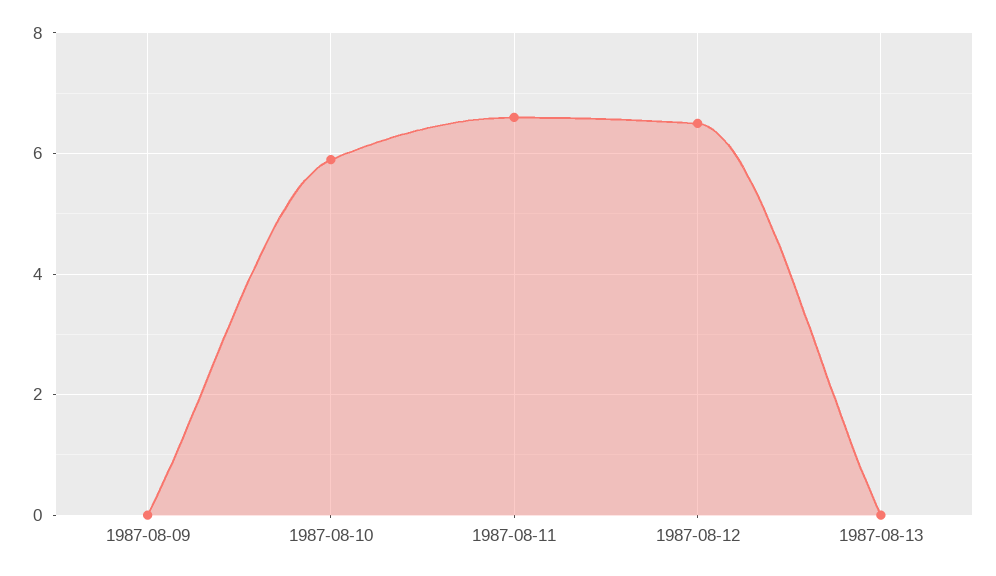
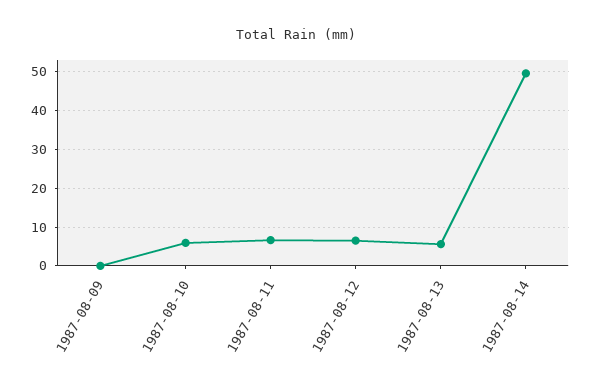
1987-08-13: 0 -> 6
1987-08-14: none -> 50

